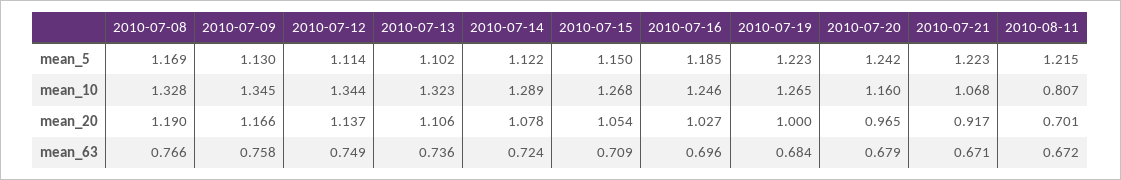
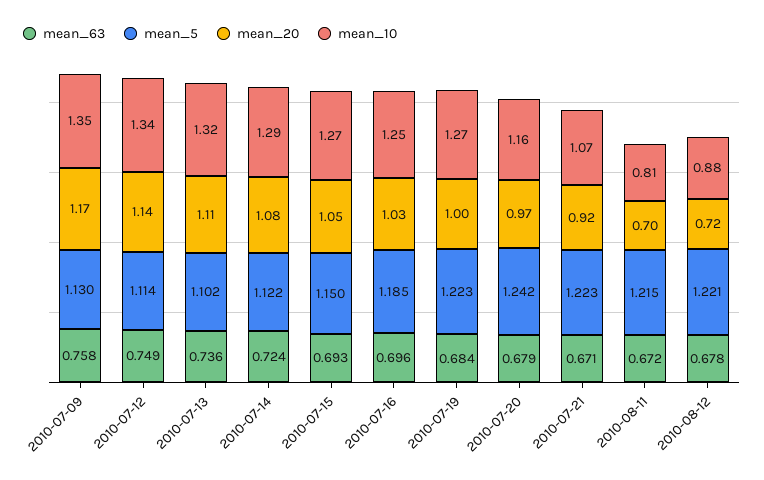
mean_5, 2010-07-08: 1.169 -> none
mean_10, 2010-07-08: 1.328 -> none
mean_20, 2010-07-08: 1.19 -> none
mean_63, 2010-07-08: 0.766 -> none
mean_63, 2010-07-15: 0.709 -> 0.693
mean_63, 2010-08-12: none -> 0.678
mean_5, 2010-08-12: none -> 1.221
mean_20, 2010-08-12: none -> 0.72
mean_10, 2010-08-12: none -> 0.88

